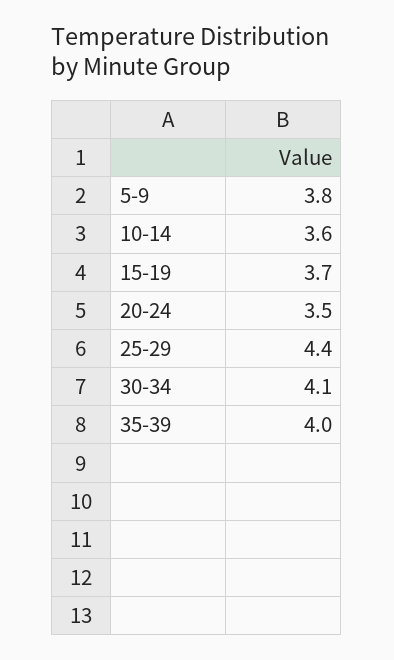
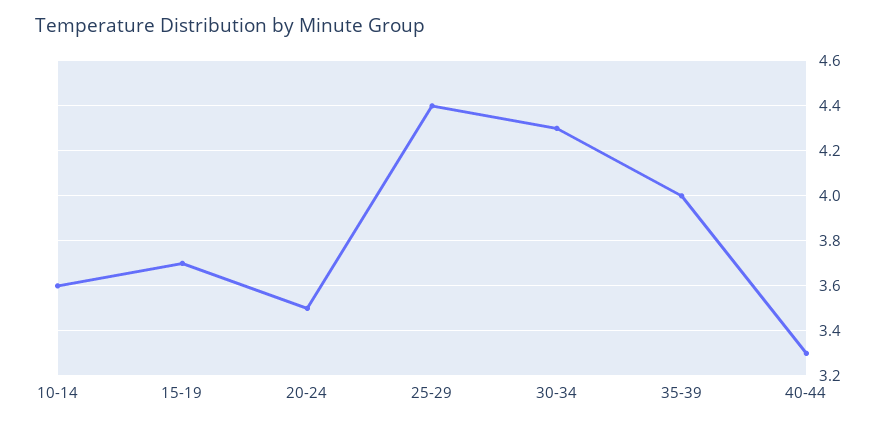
5-9: 3.8 -> none
30-34: 4.1 -> 4.3
40-44: none -> 3.3

